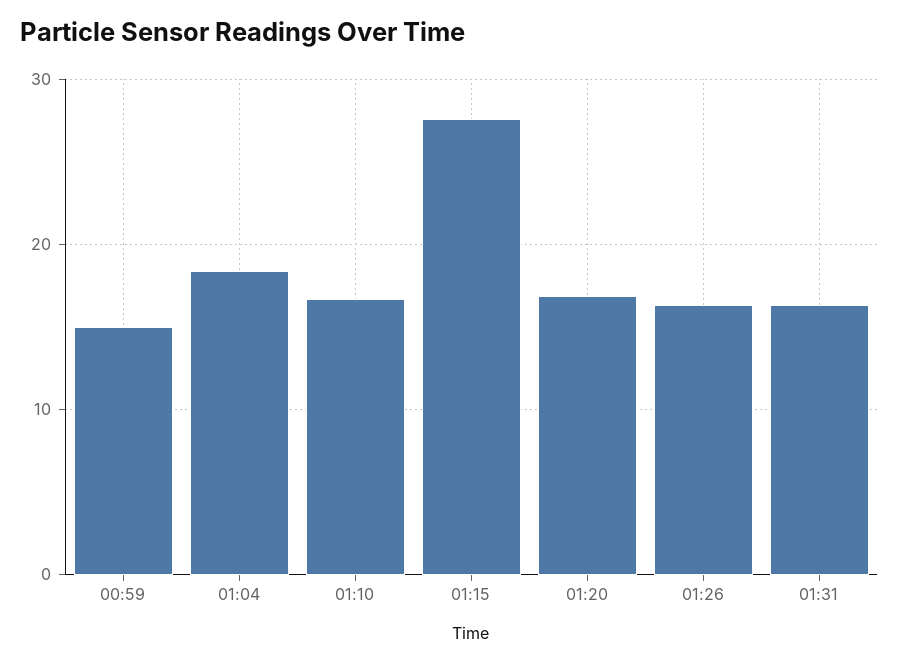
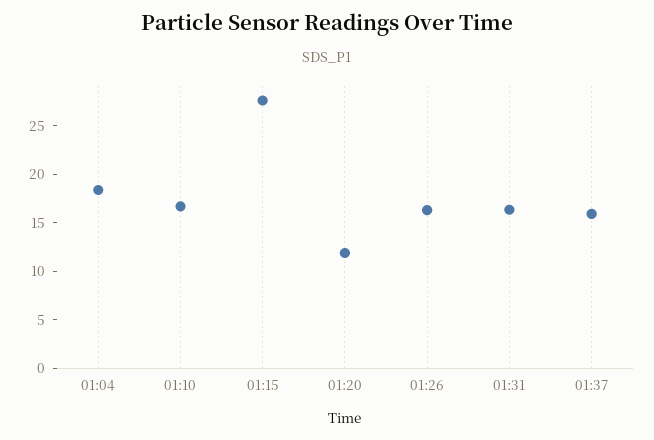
00:59: 15 -> none
01:20: 17 -> 12
01:37: none -> 16

